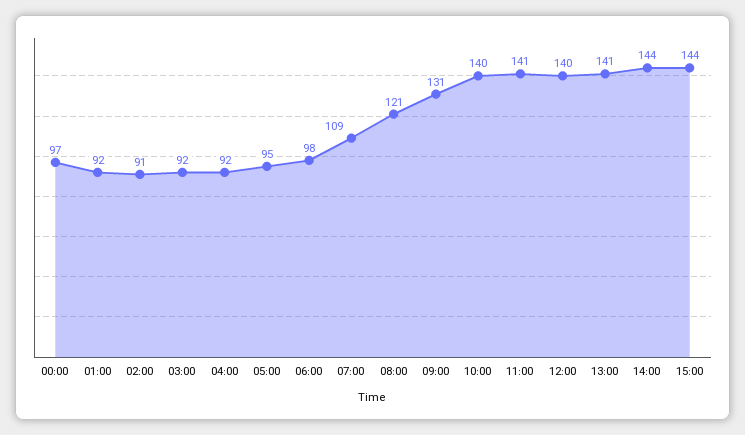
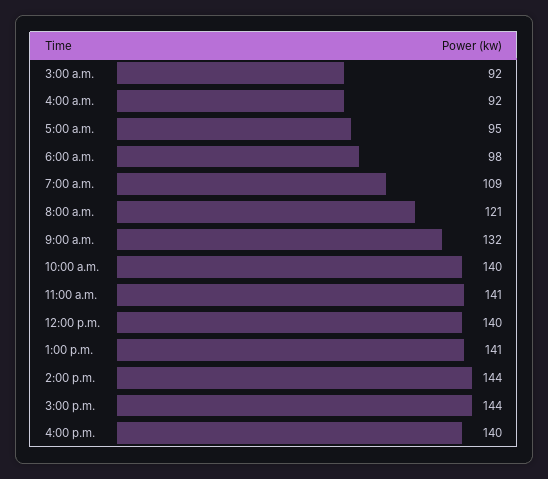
00:00: 97 -> none
01:00: 92 -> none
02:00: 91 -> none
09:00: 131 -> 132
4:00 p.m.: none -> 140

